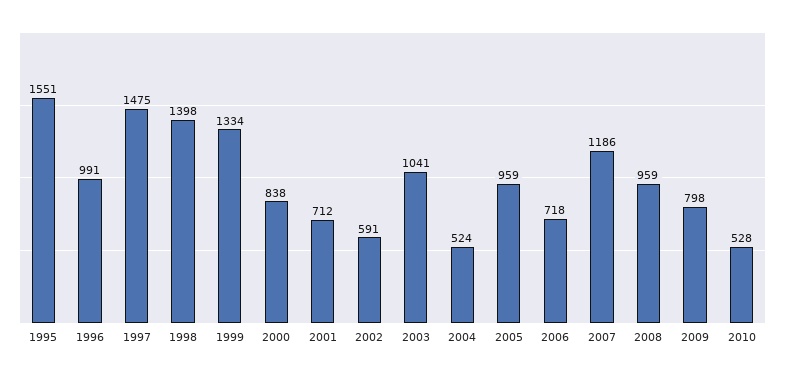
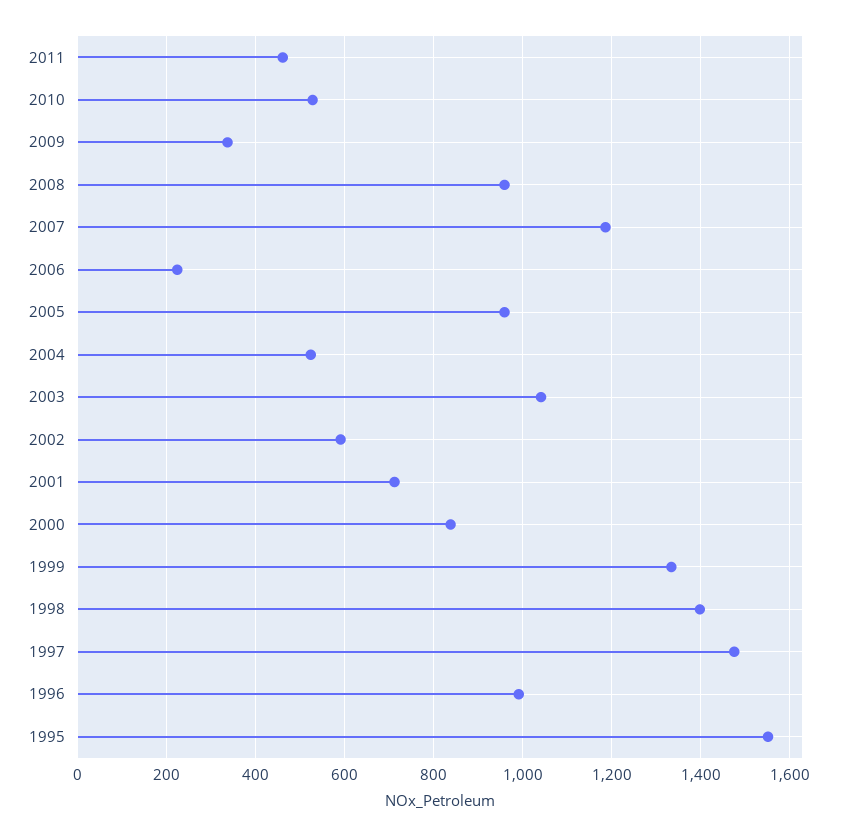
2006: 718 -> 220
2009: 798 -> 340
2011: none -> 460

